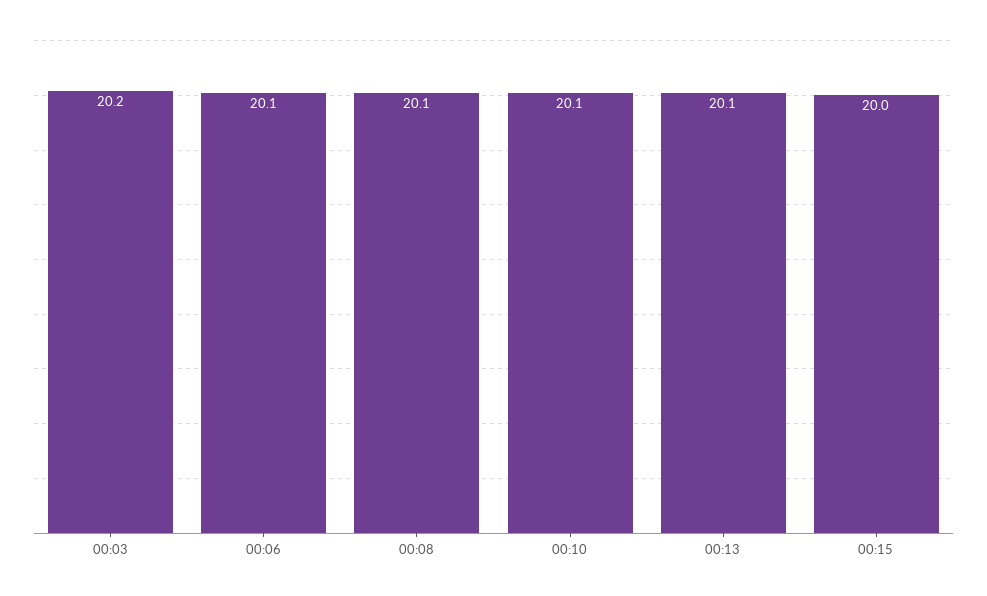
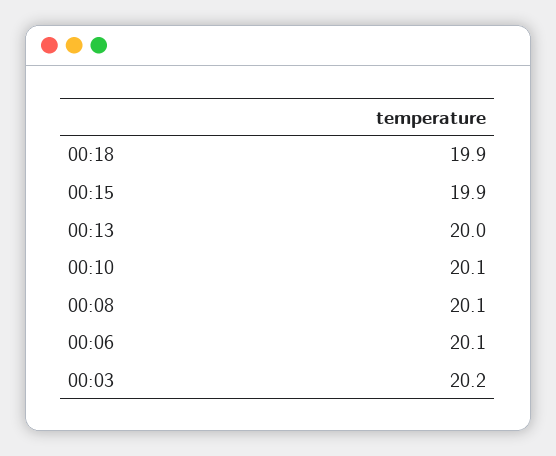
00:13: 20.1 -> 20
00:15: 20 -> 19.9
00:18: none -> 19.9

